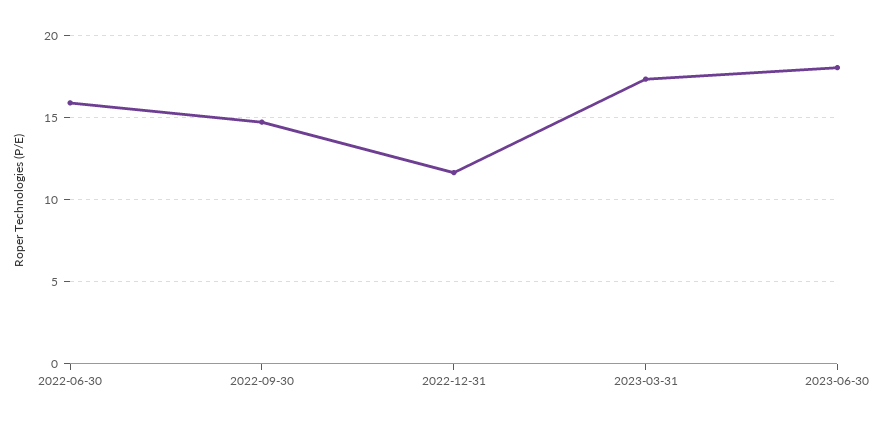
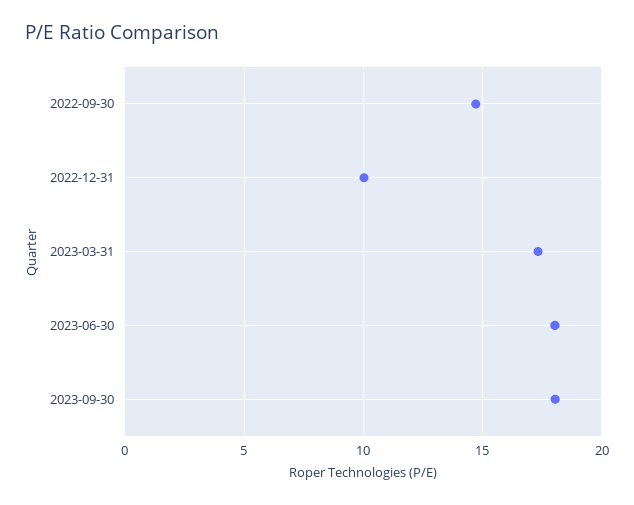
2022-06-30: 16 -> none
2022-12-31: 11.5 -> 10
2023-09-30: none -> 18

